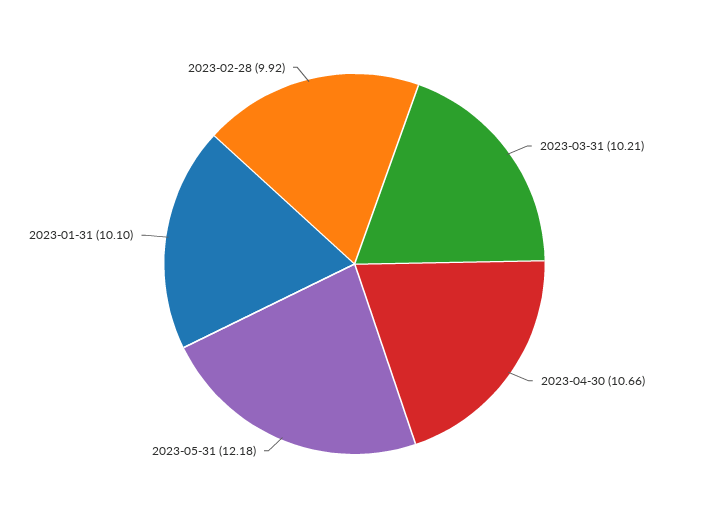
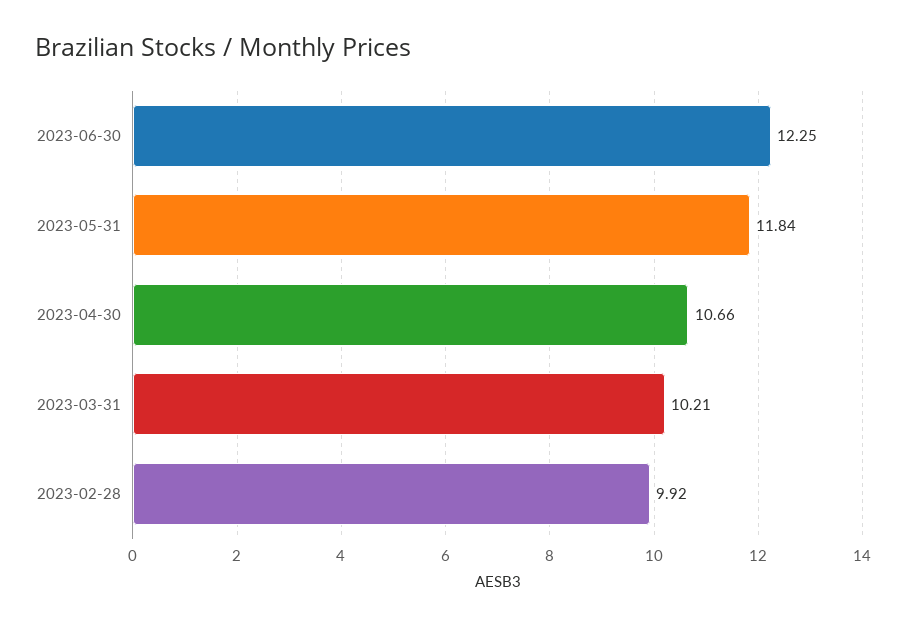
2023-05-31: 12.18 -> 11.84
2023-01-31: 10.1 -> none
2023-06-30: none -> 12.25

